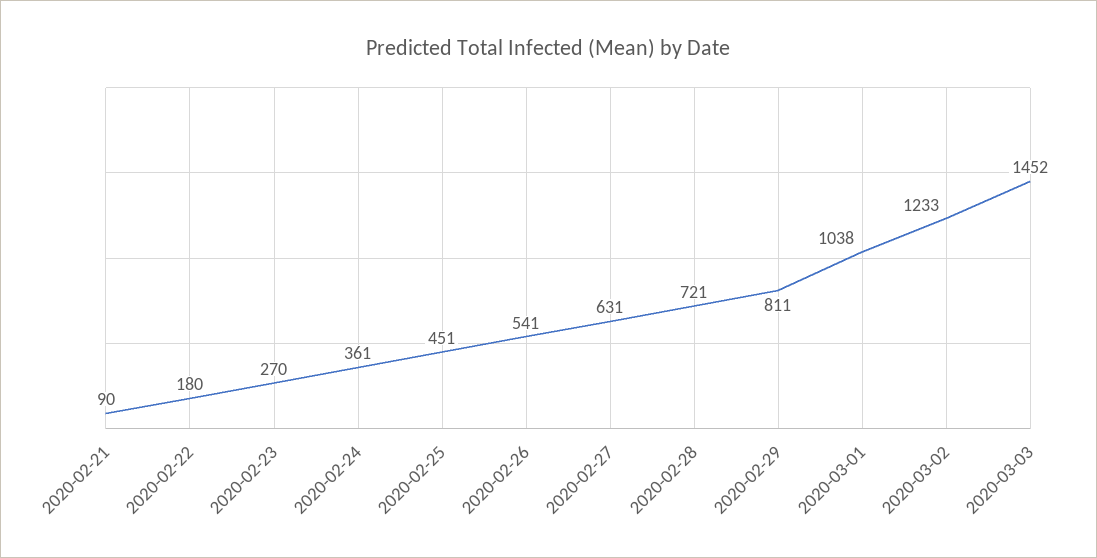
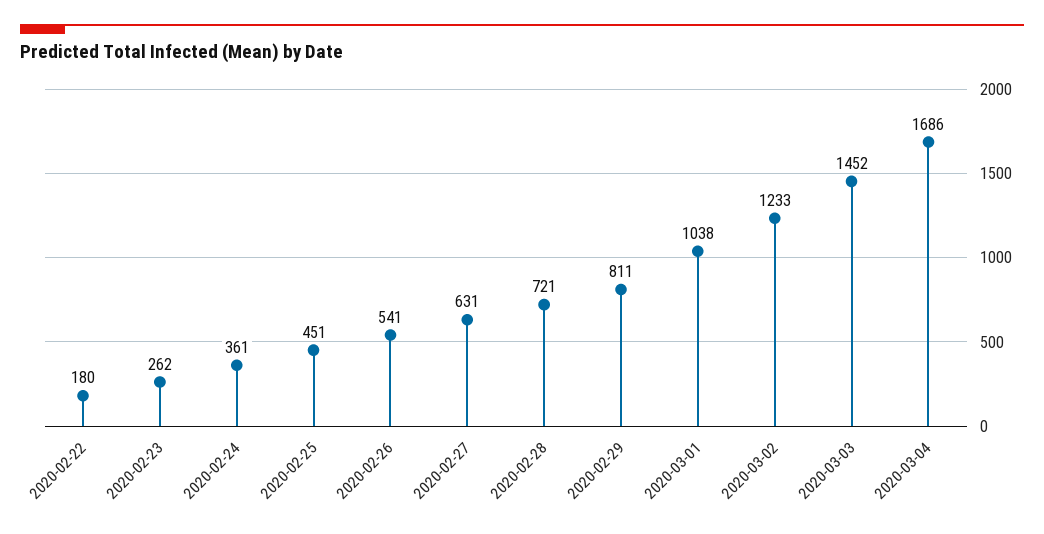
2020-02-21: 90 -> none
2020-02-23: 270 -> 262
2020-03-04: none -> 1686

